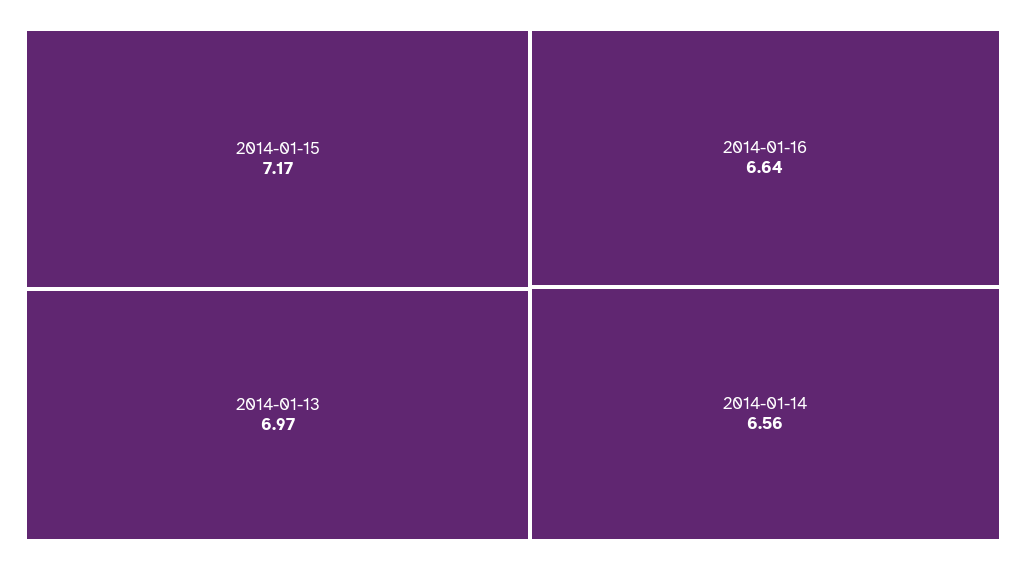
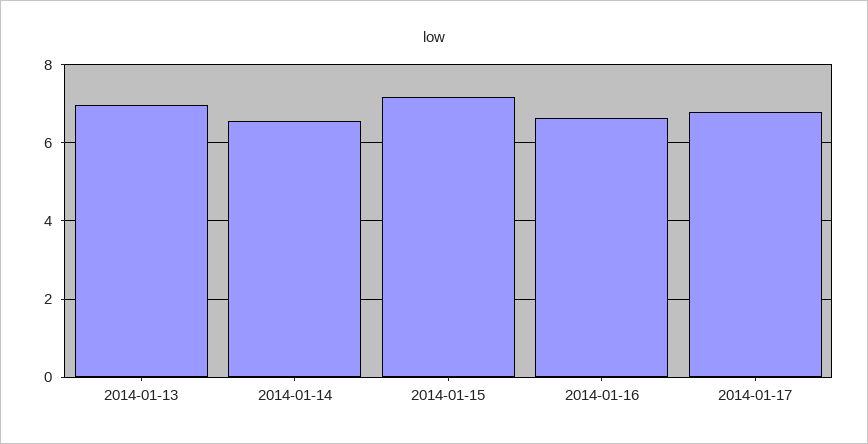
2014-01-17: none -> 6.8

